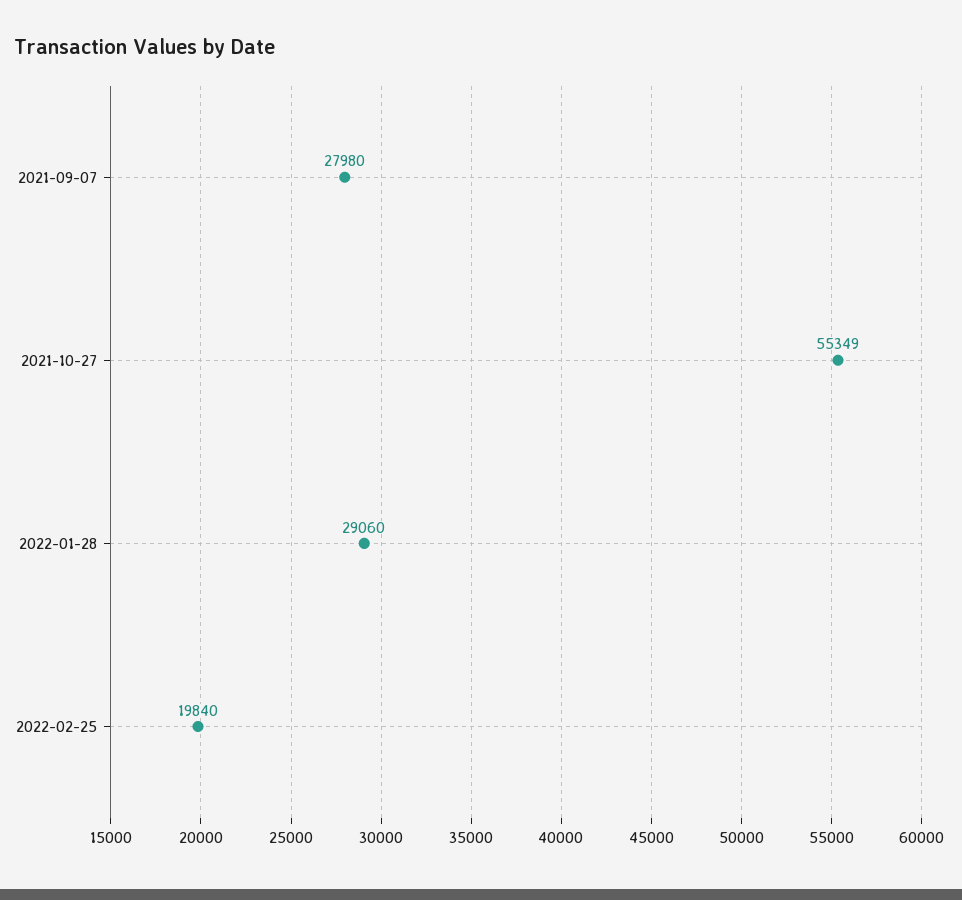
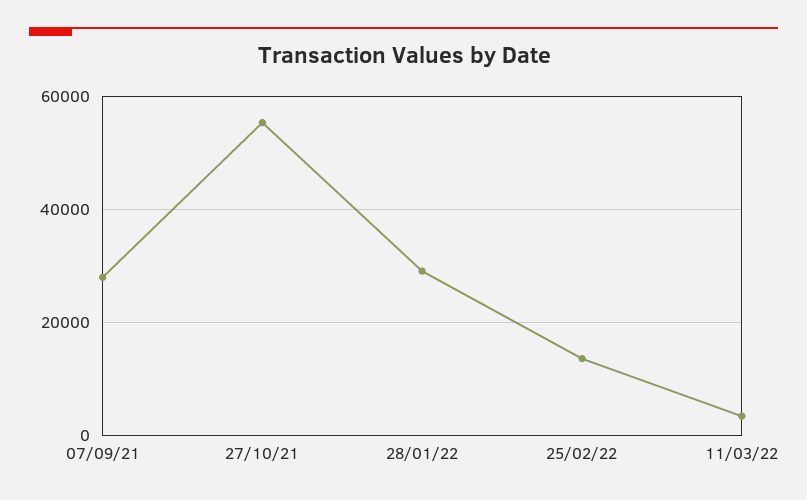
2022-02-25: 19840 -> 14000
11/03/22: none -> 4000

